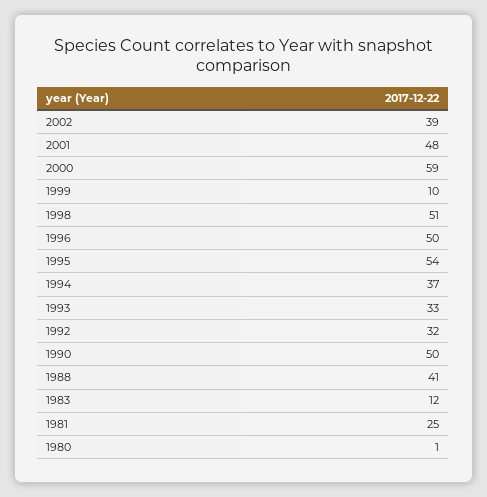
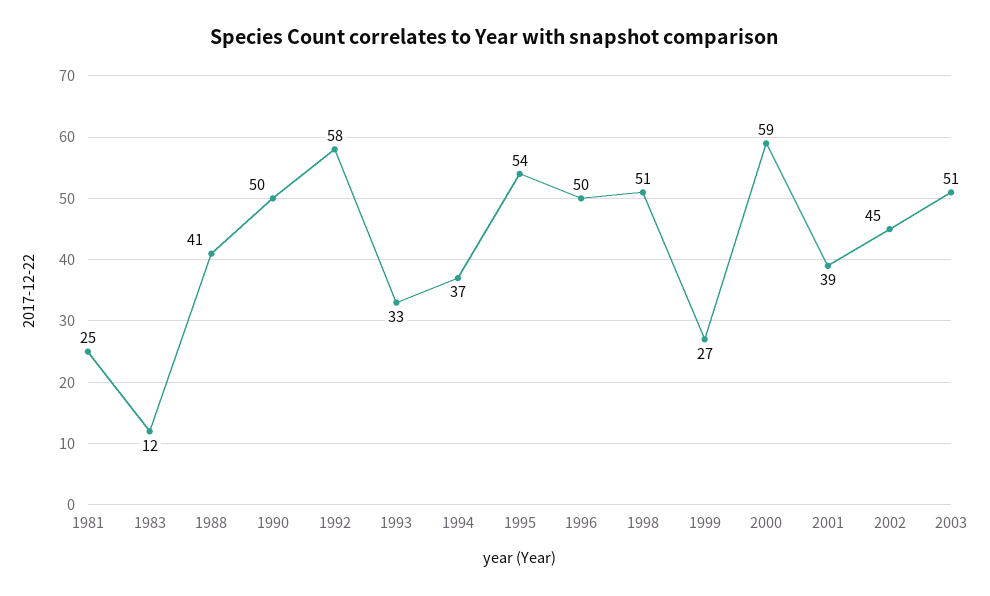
2002: 39 -> 45
2001: 48 -> 39
1999: 10 -> 27
1992: 32 -> 58
1980: 1 -> none
2003: none -> 51

